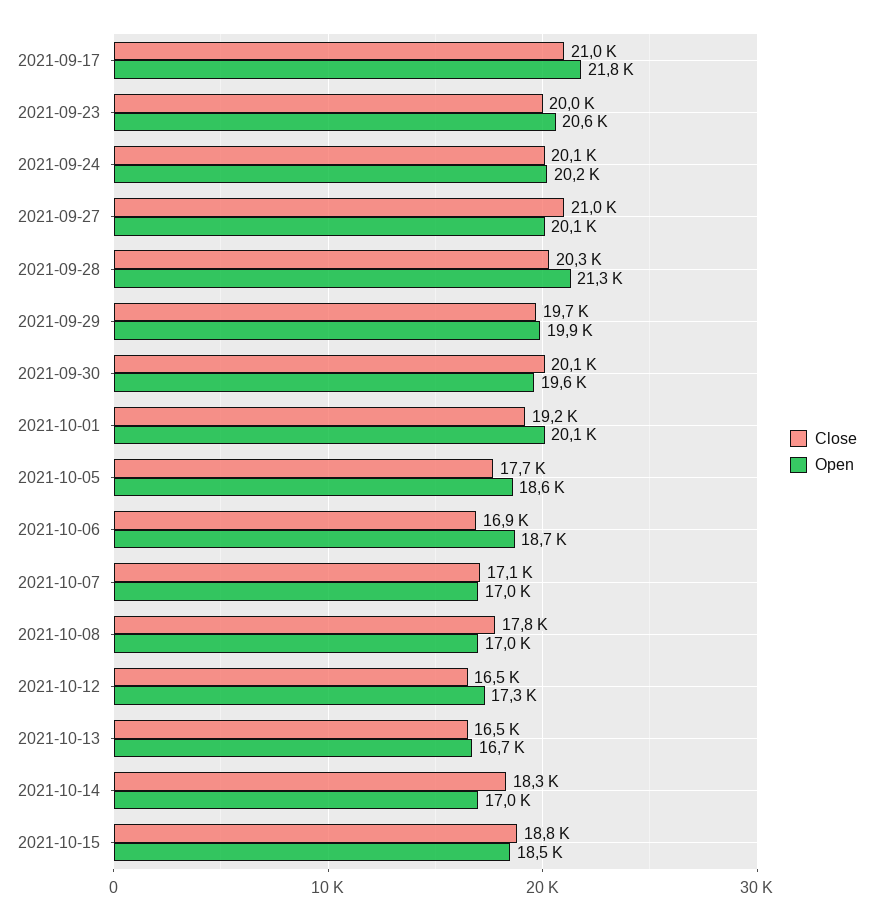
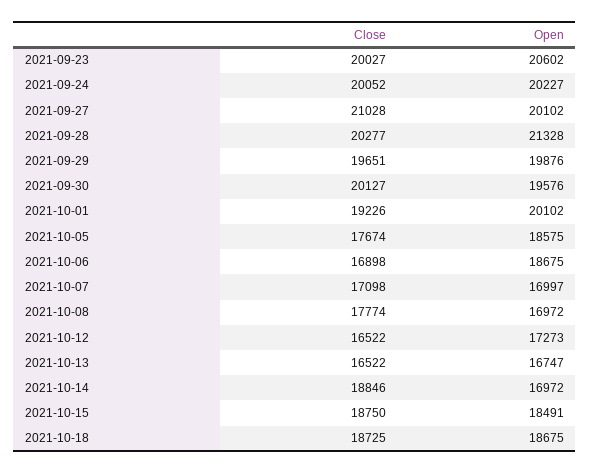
Close, 2021-09-17: 21000 -> none
Open, 2021-09-17: 21800 -> none
Close, 2021-10-14: 18300 -> 18846
Close, 2021-10-18: none -> 18725
Open, 2021-10-18: none -> 18675

